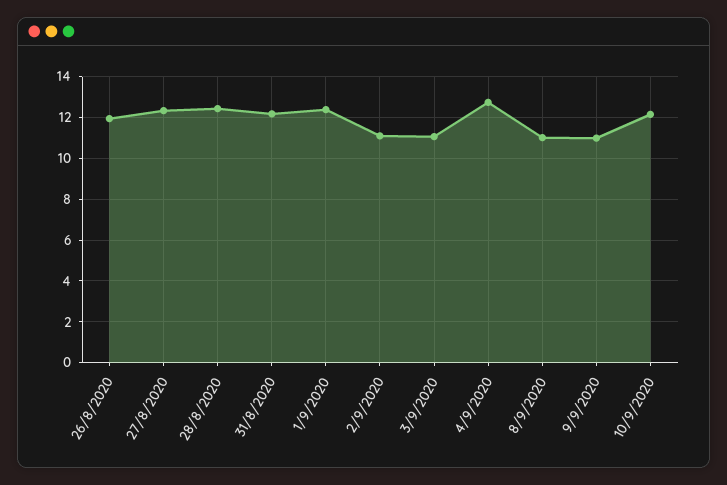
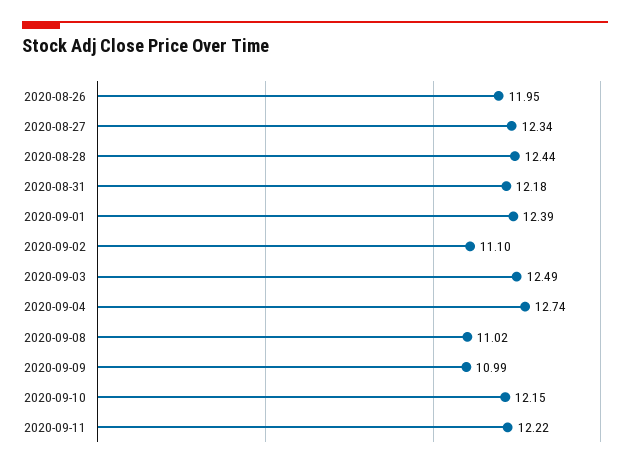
3/9/2020: 11 -> 12.49
2020-09-11: none -> 12.22

